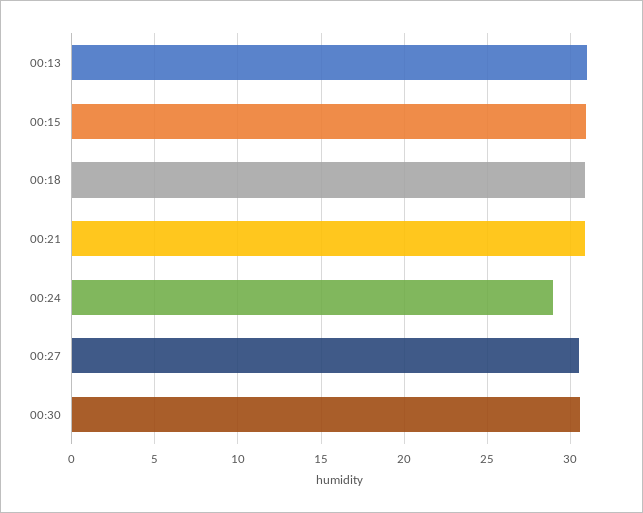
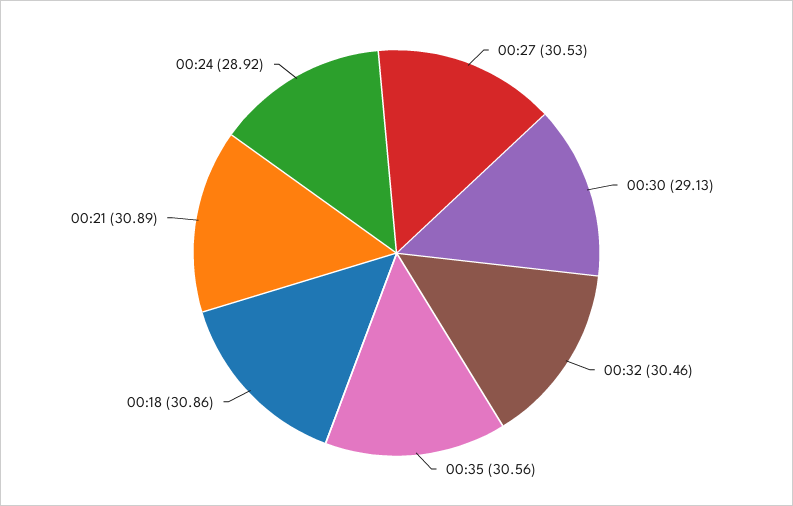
00:13: 31 -> none
00:15: 31 -> none
00:30: 30.5 -> 29.13
00:32: none -> 30.46
00:35: none -> 30.56

